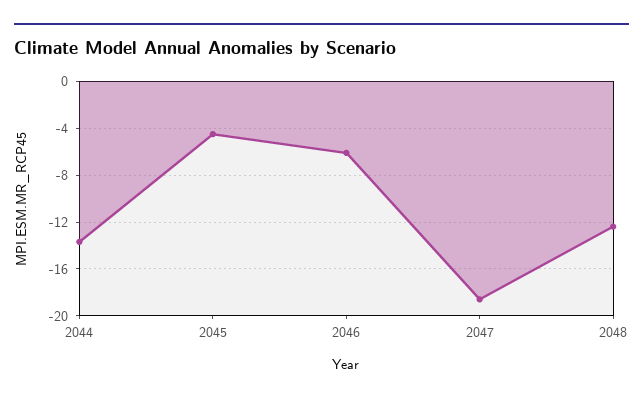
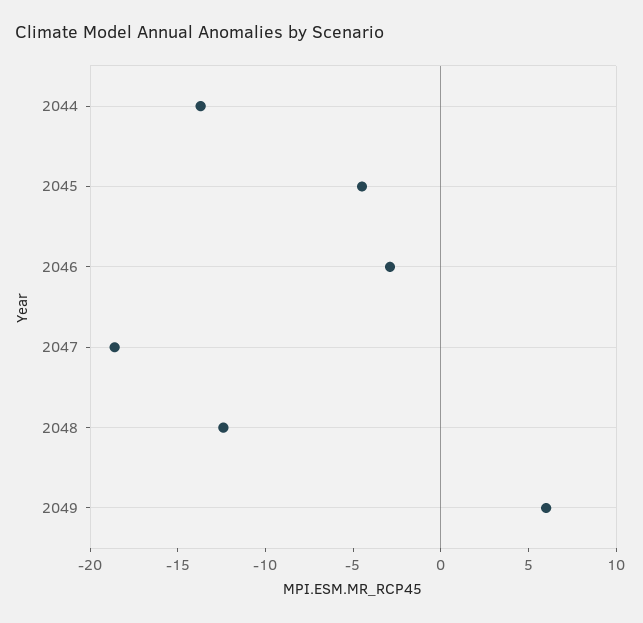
2046: -6 -> -3
2049: none -> 6

